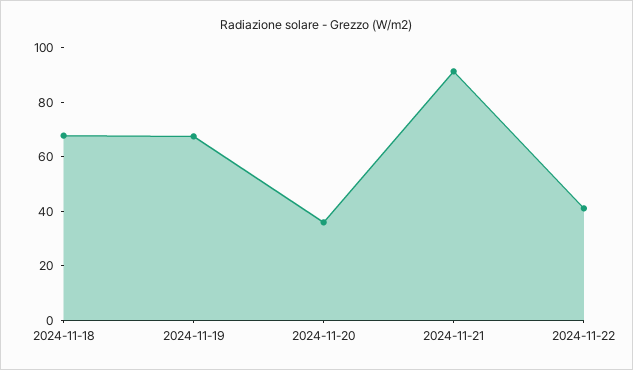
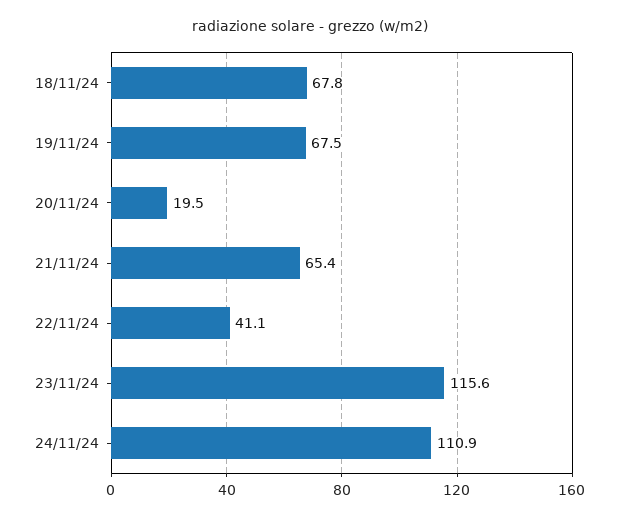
2024-11-20: 35 -> 19.5
2024-11-21: 90 -> 65.4
23/11/24: none -> 115.6
24/11/24: none -> 110.9

